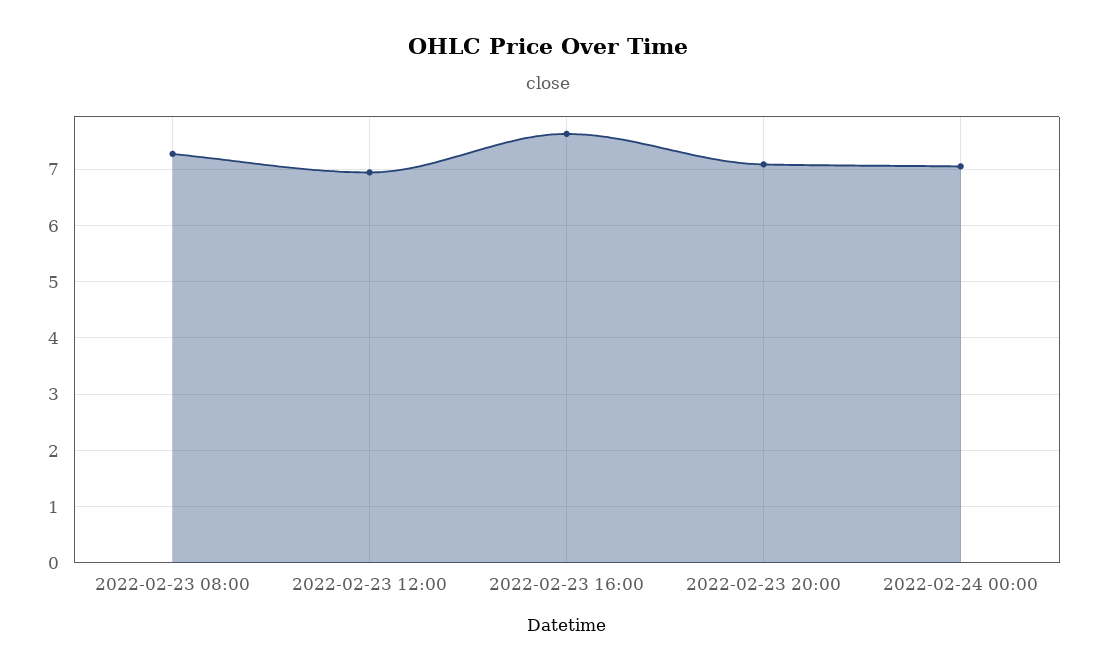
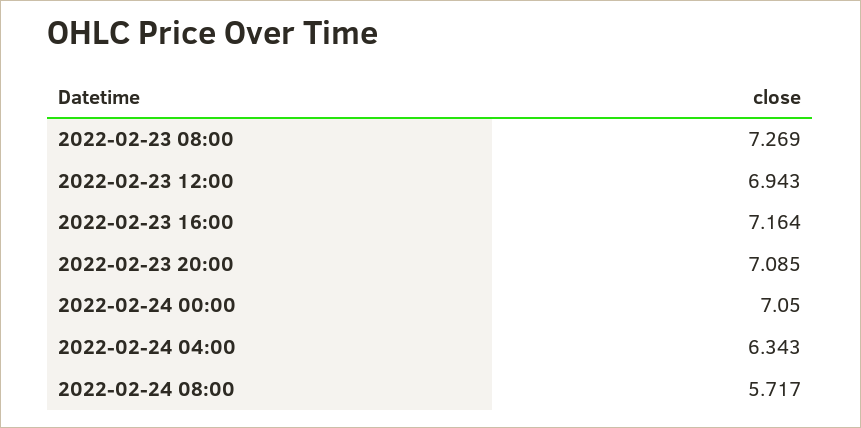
2022-02-23 16:00: 7.6 -> 7.164
2022-02-24 04:00: none -> 6.343
2022-02-24 08:00: none -> 5.717

